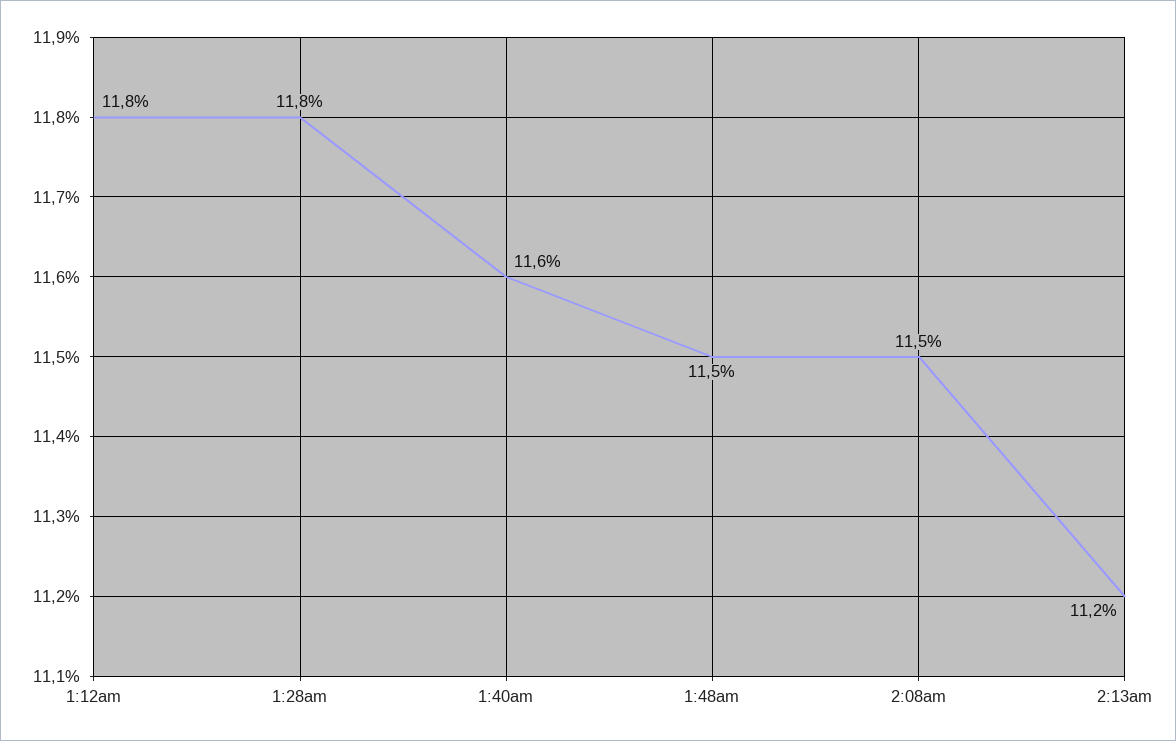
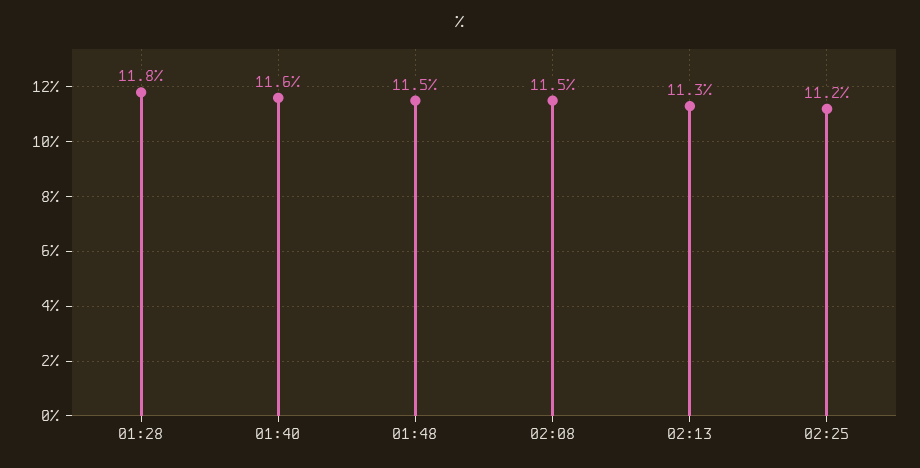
1:12am: 11.8 -> none
2:13am: 11.2 -> 11.3
02:25: none -> 11.2

